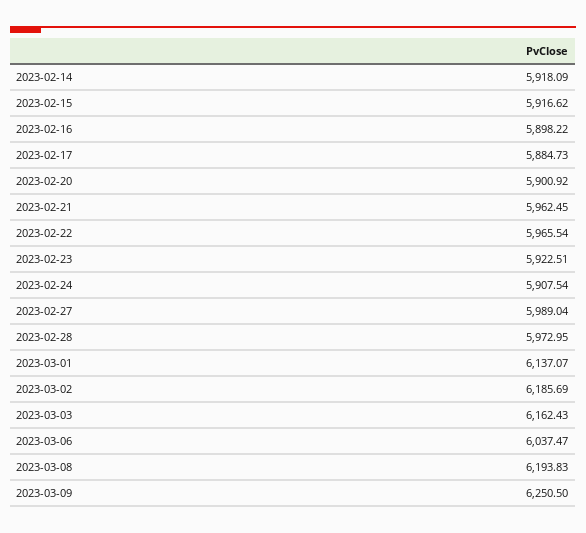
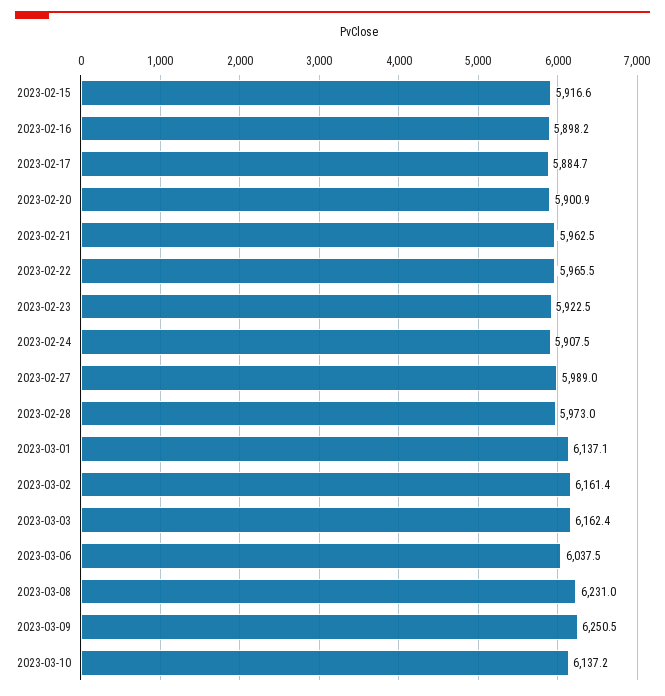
2023-02-14: 5918.09 -> none
2023-03-02: 6185.69 -> 6161.4
2023-03-08: 6193.83 -> 6231
2023-03-10: none -> 6137.2

